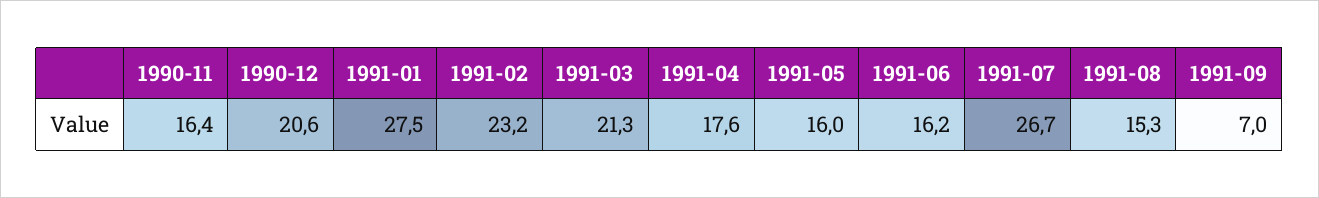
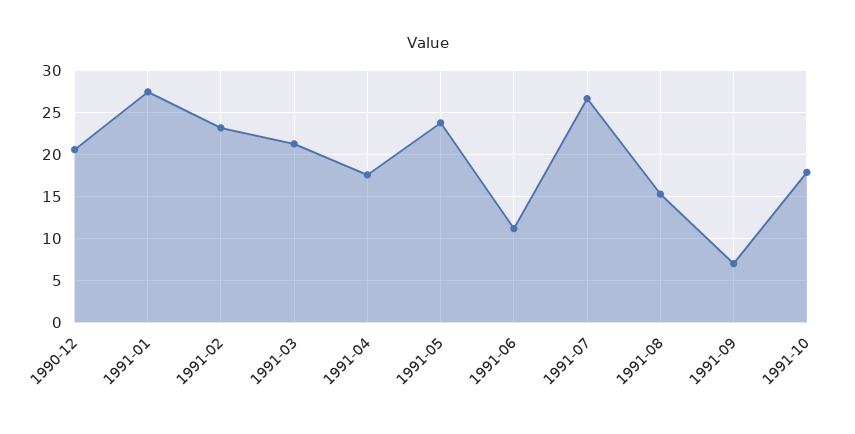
1990-11: 16.4 -> none
1991-05: 16 -> 24
1991-06: 16.2 -> 11
1991-10: none -> 18

